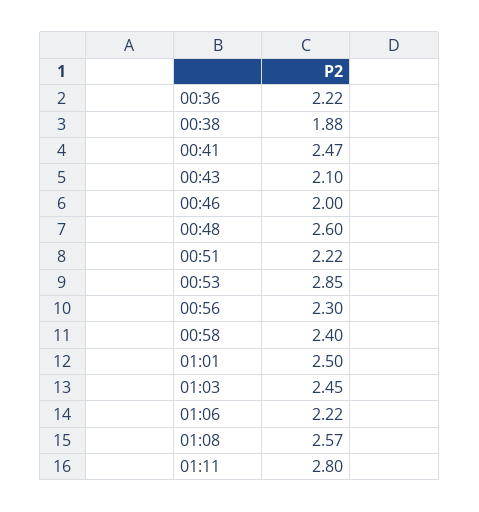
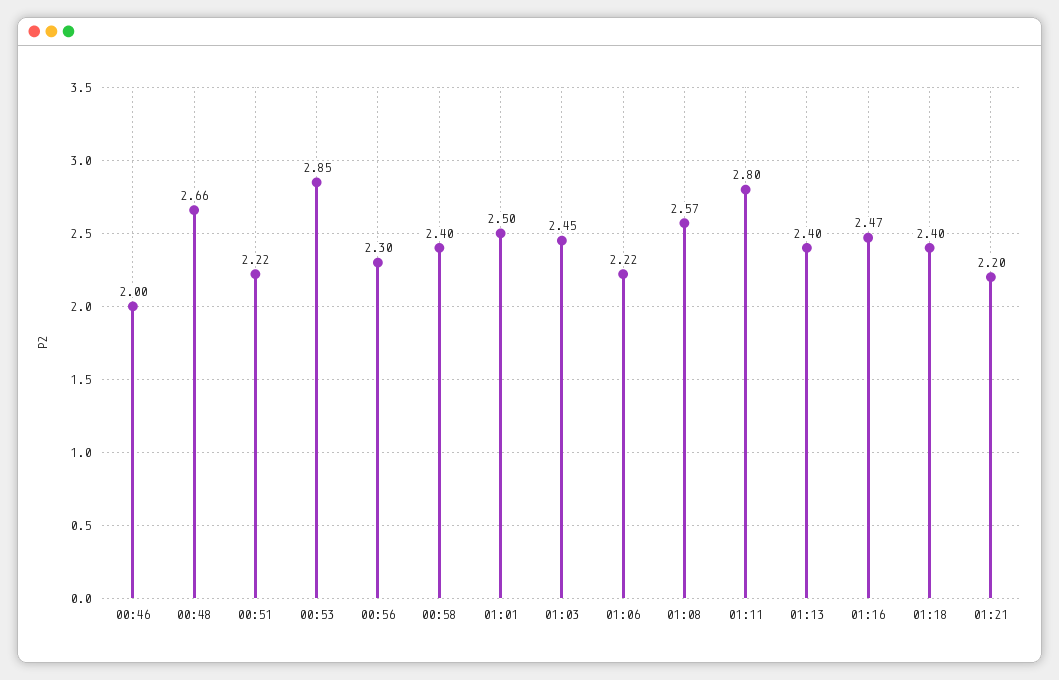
00:36: 2.22 -> none
00:38: 1.88 -> none
00:41: 2.47 -> none
00:43: 2.1 -> none
00:48: 2.6 -> 2.66
01:13: none -> 2.4
01:16: none -> 2.47
01:18: none -> 2.4
01:21: none -> 2.2

